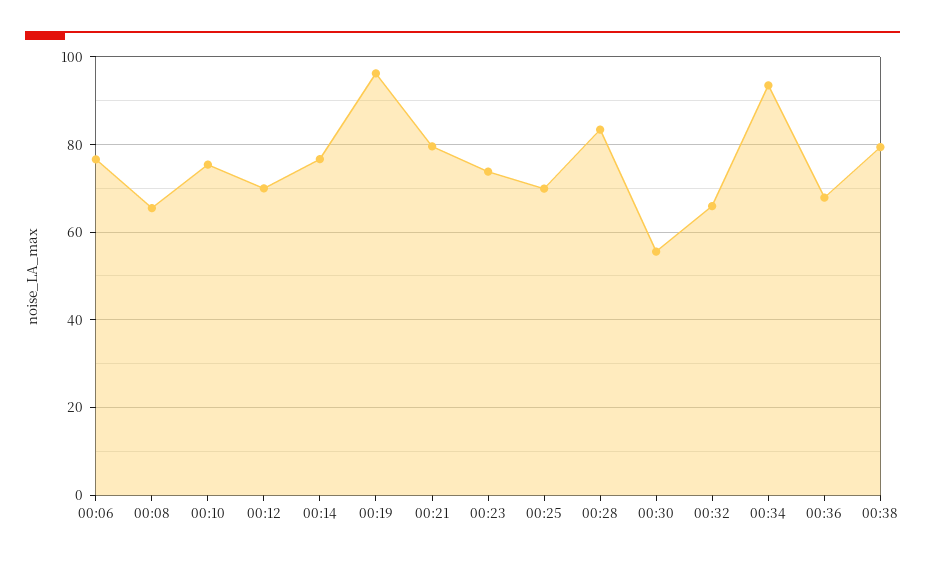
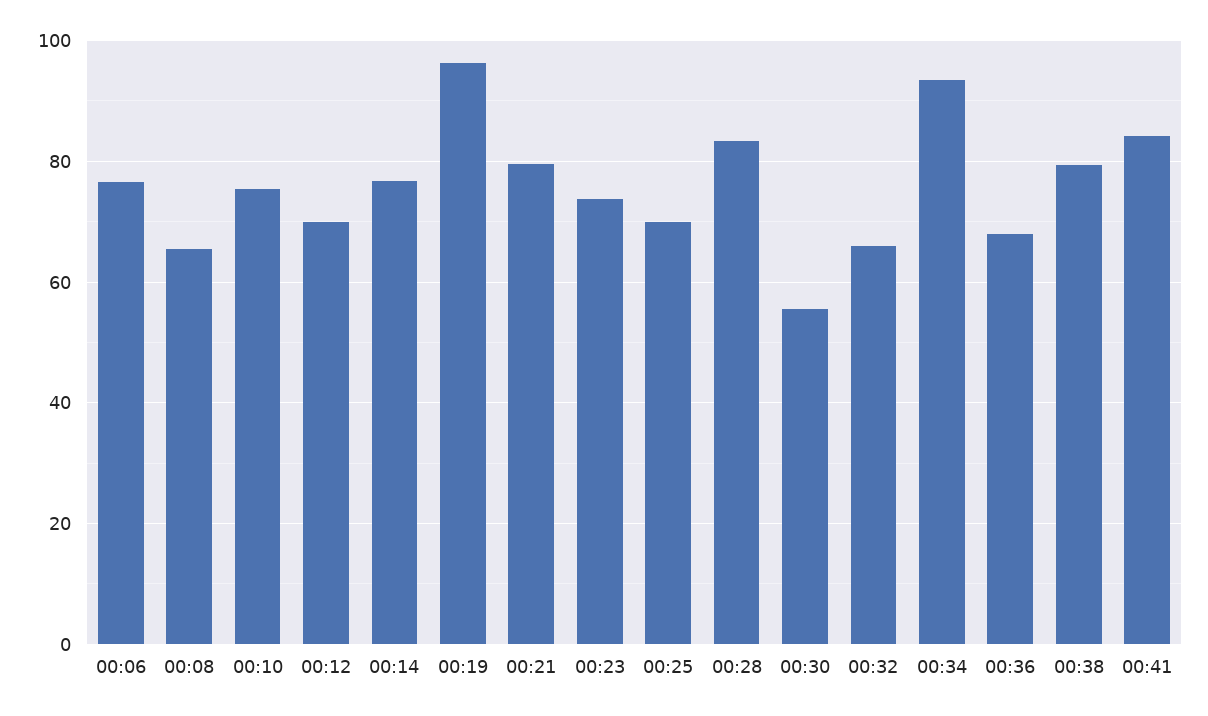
00:41: none -> 84

